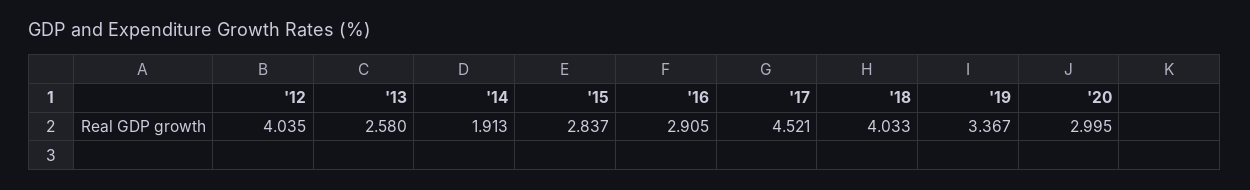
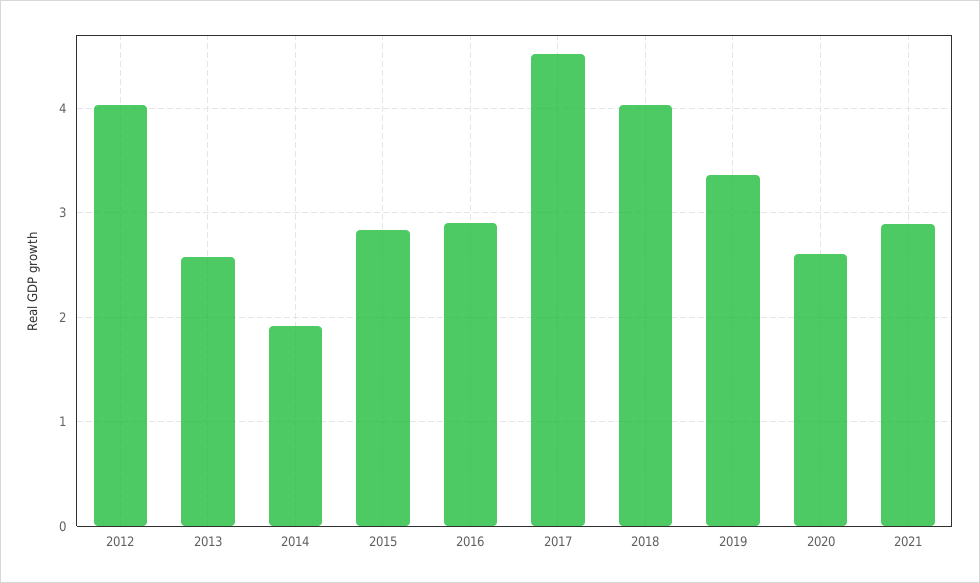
'20: 2.995 -> 2.6
2021: none -> 2.9

